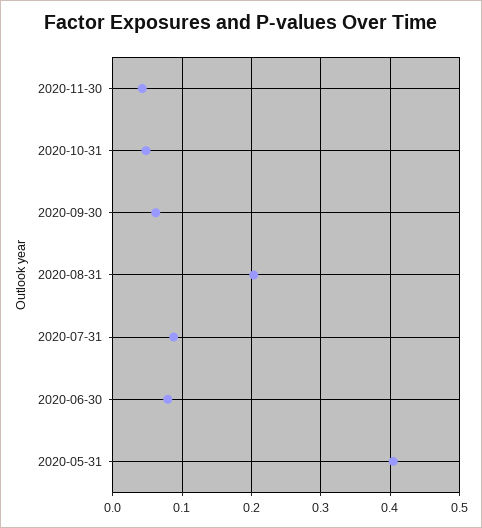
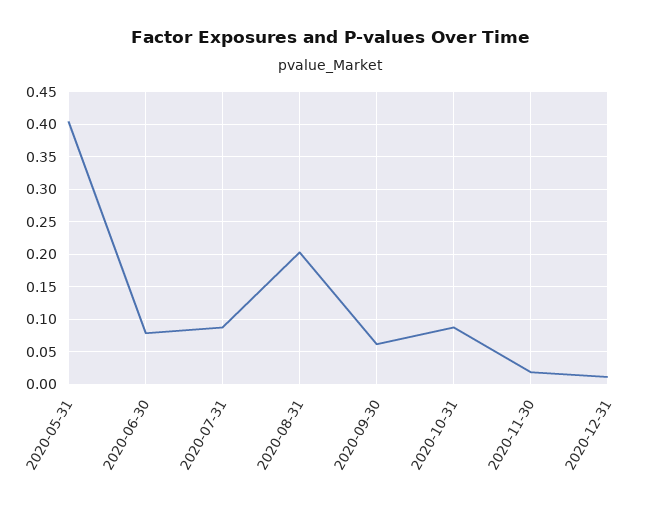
2020-11-30: 0.04 -> 0.02
2020-10-31: 0.05 -> 0.09
2020-12-31: none -> 0.01

